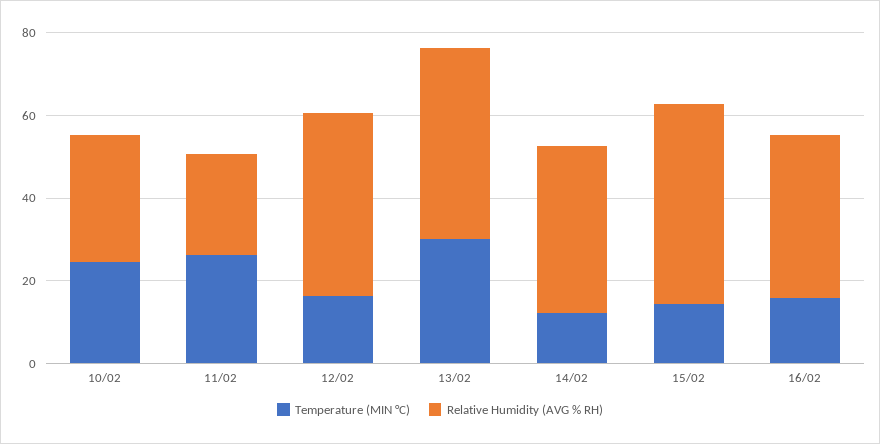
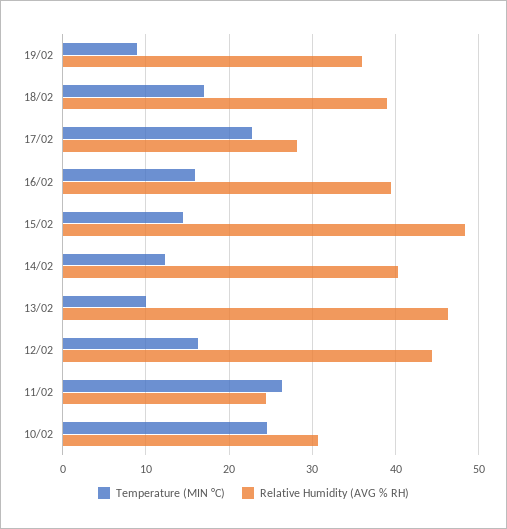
Temperature (MIN °C), 13/02: 30 -> 10
Temperature (MIN °C), 19/02: none -> 9
Relative Humidity (AVG % RH), 19/02: none -> 36
Temperature (MIN °C), 18/02: none -> 17
Relative Humidity (AVG % RH), 18/02: none -> 39
Temperature (MIN °C), 17/02: none -> 23
Relative Humidity (AVG % RH), 17/02: none -> 28

